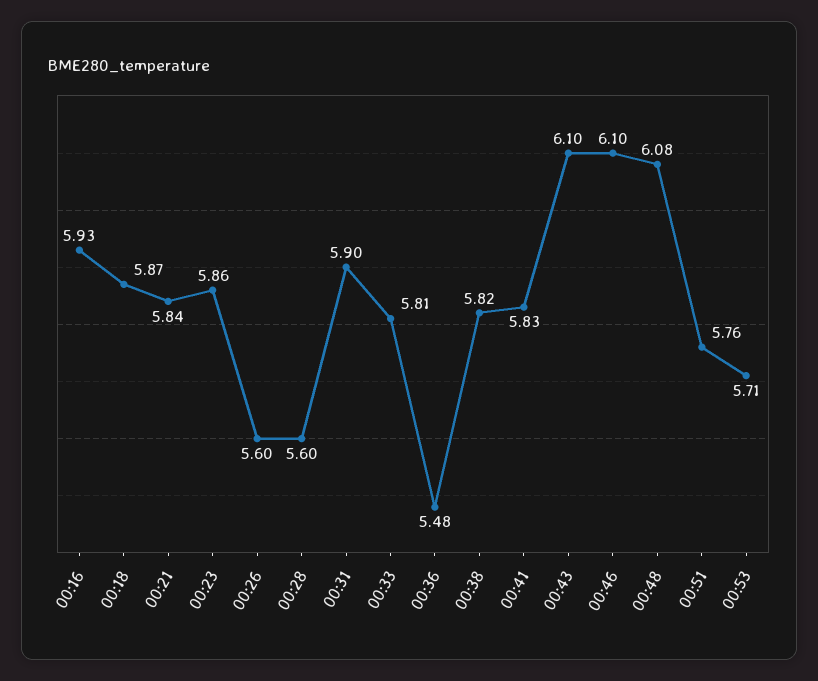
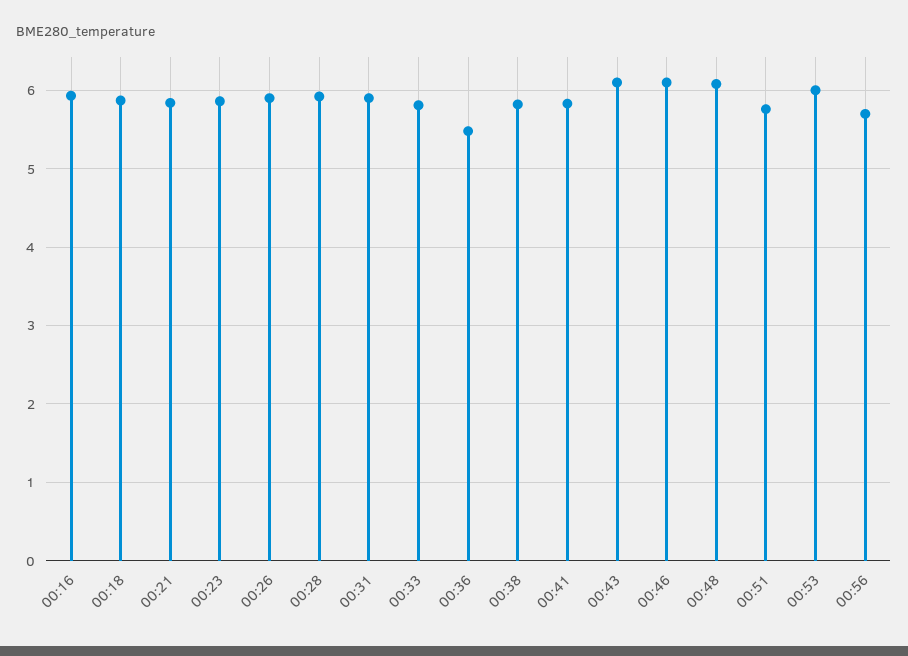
00:26: 5.6 -> 5.9
00:28: 5.6 -> 5.9
00:53: 5.71 -> 6
00:56: none -> 5.7

